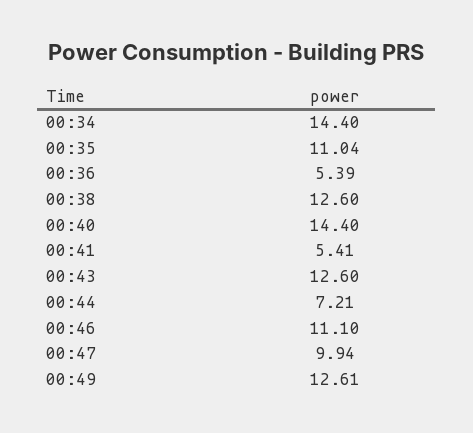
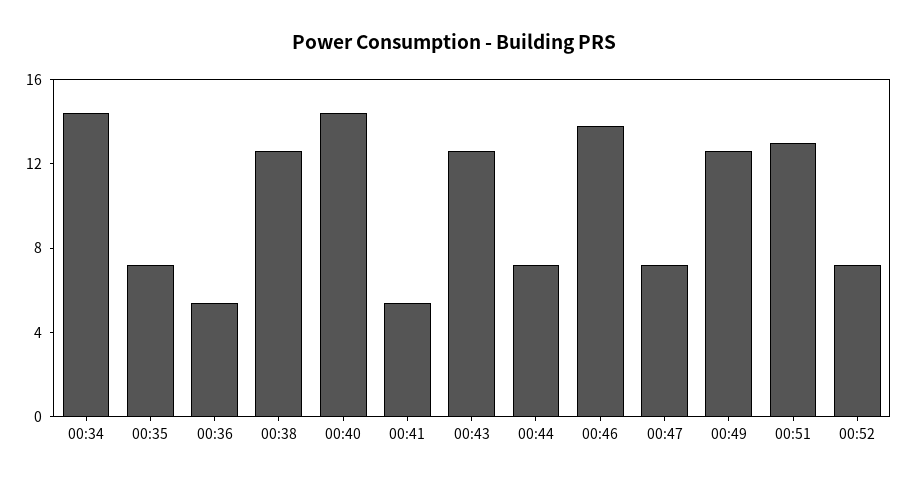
00:35: 11.04 -> 7
00:46: 11.1 -> 14
00:47: 9.94 -> 7
00:51: none -> 13
00:52: none -> 7

